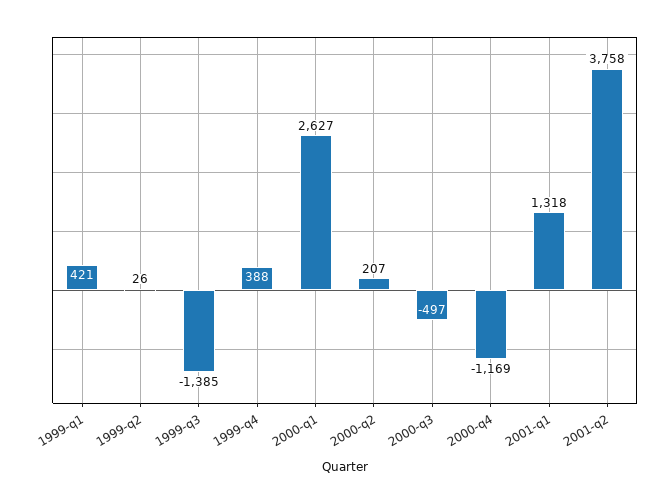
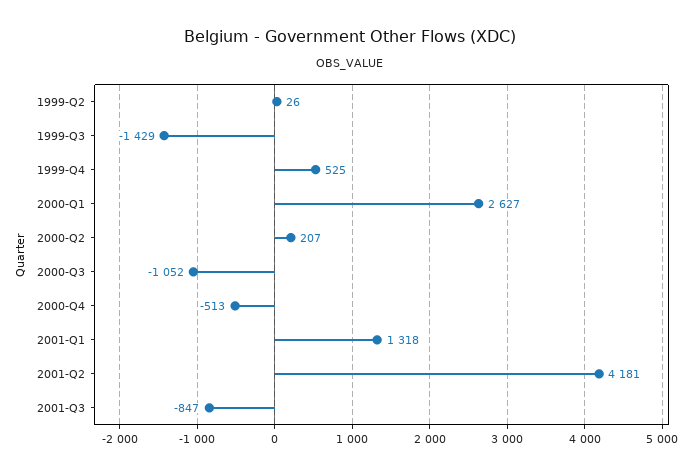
1999-q1: 421 -> none
1999-q3: -1385 -> -1429
1999-q4: 388 -> 525
2000-q3: -497 -> -1052
2000-q4: -1169 -> -513
2001-q2: 3758 -> 4181
2001-Q3: none -> -847

